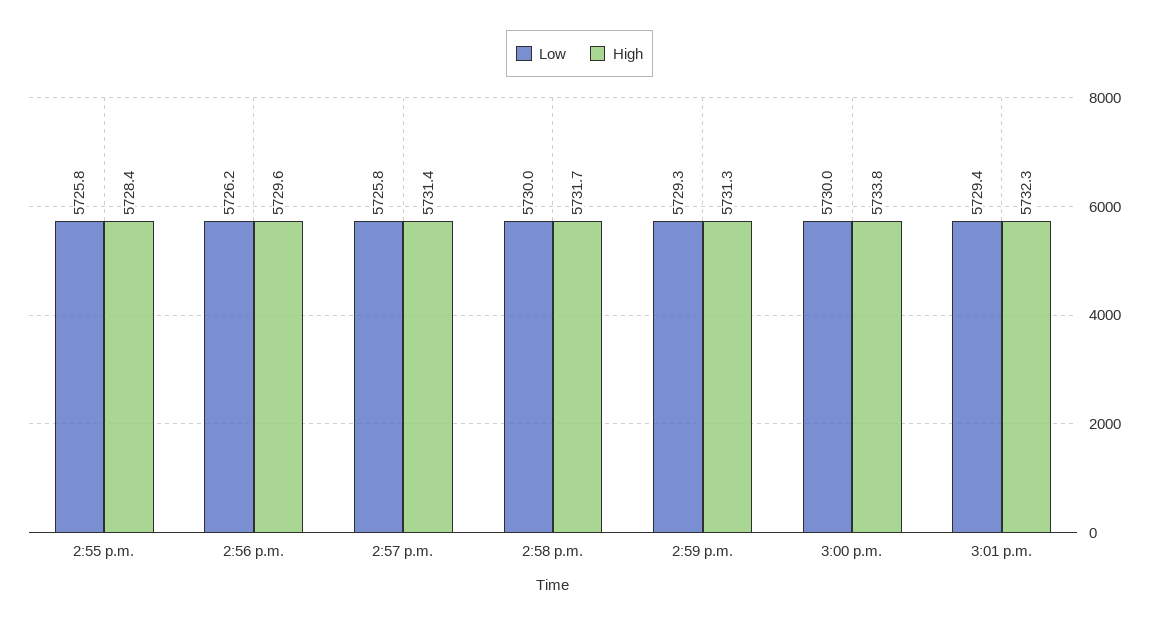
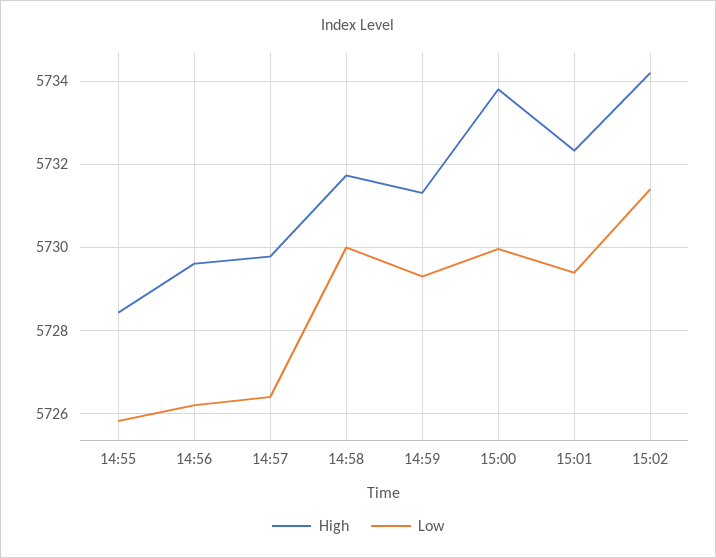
Low, 2:57 p.m.: 5725.8 -> 5726.4
High, 2:57 p.m.: 5731.4 -> 5729.8
High, 15:02: none -> 5734.2
Low, 15:02: none -> 5731.4

